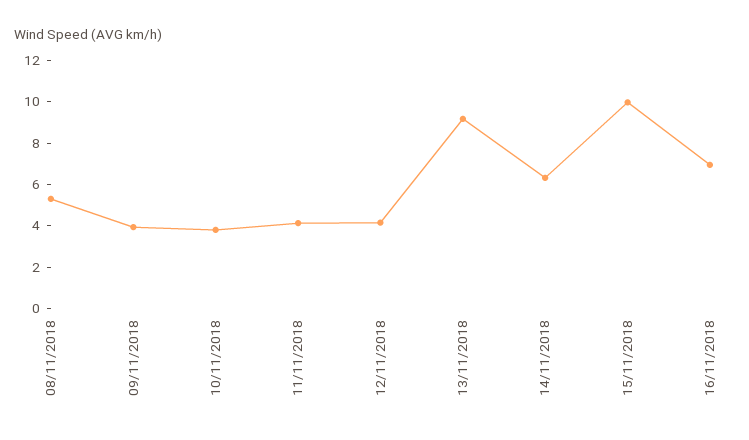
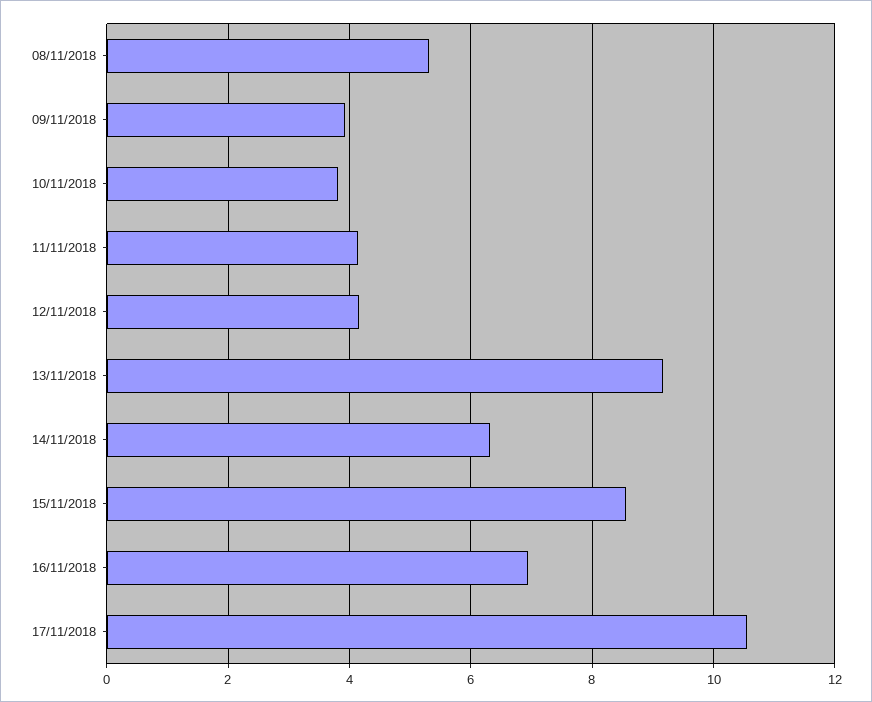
15/11/2018: 10 -> 8.6
17/11/2018: none -> 10.6

